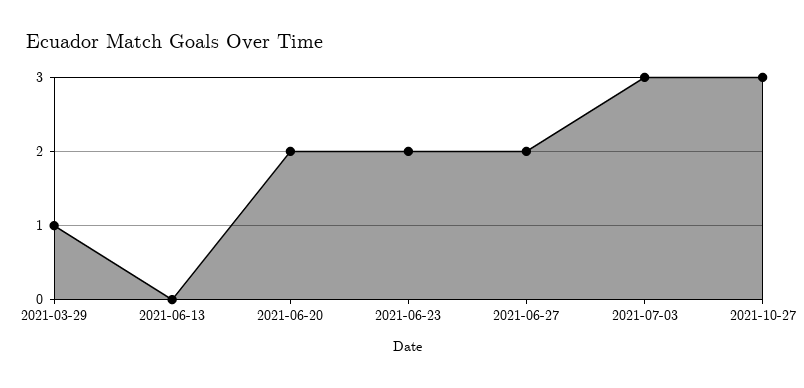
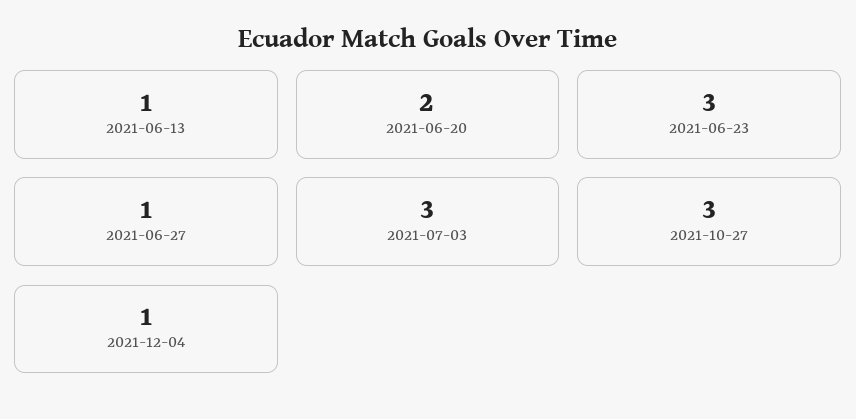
2021-03-29: 1 -> none
2021-06-13: 0 -> 1
2021-06-23: 2 -> 3
2021-06-27: 2 -> 1
2021-12-04: none -> 1

